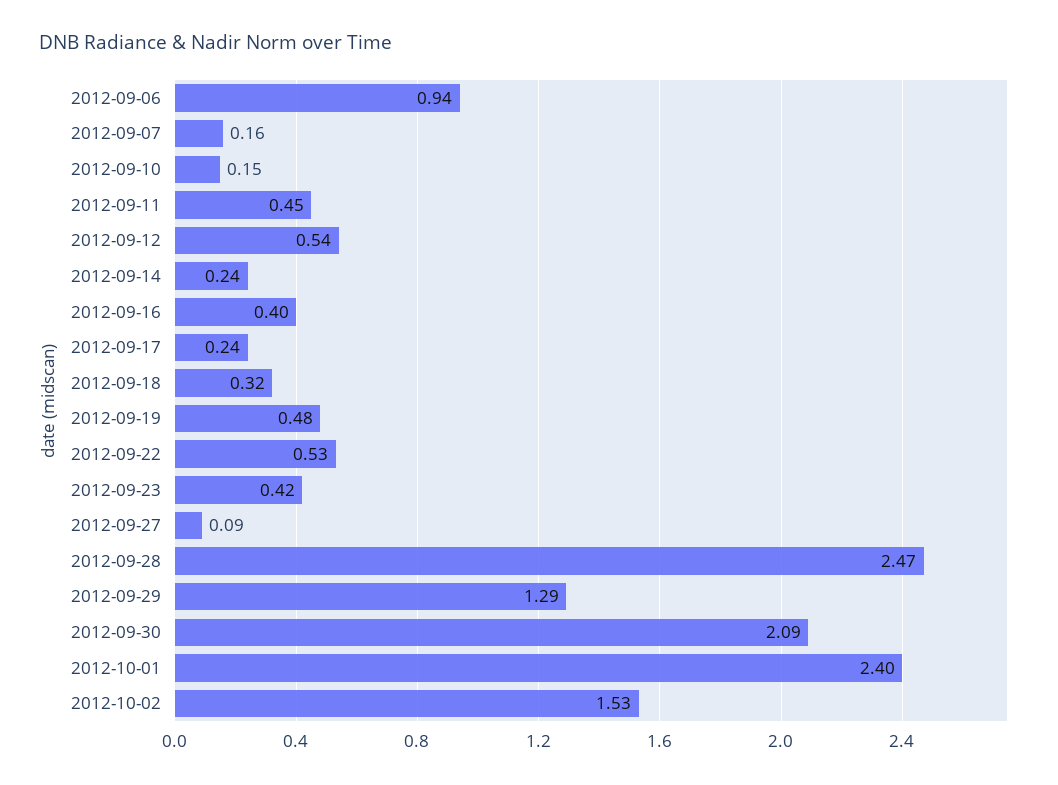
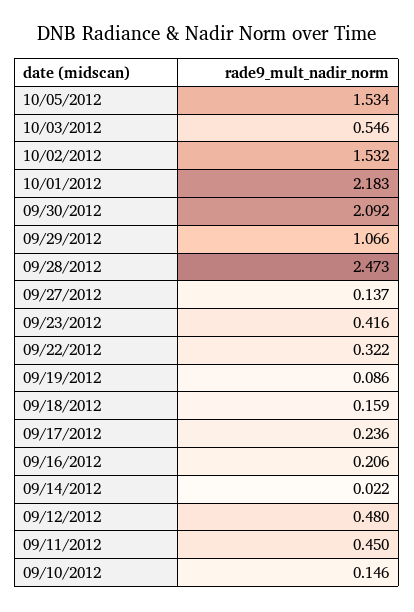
2012-09-06: 0.94 -> none
2012-09-07: 0.16 -> none
2012-09-12: 0.54 -> 0.48
2012-09-14: 0.24 -> 0.022
2012-09-16: 0.4 -> 0.206
2012-09-18: 0.32 -> 0.159
2012-09-19: 0.48 -> 0.086
2012-09-22: 0.53 -> 0.322
2012-09-27: 0.09 -> 0.137
2012-09-29: 1.29 -> 1.066
2012-10-01: 2.4 -> 2.183
10/05/2012: none -> 1.534
10/03/2012: none -> 0.546

